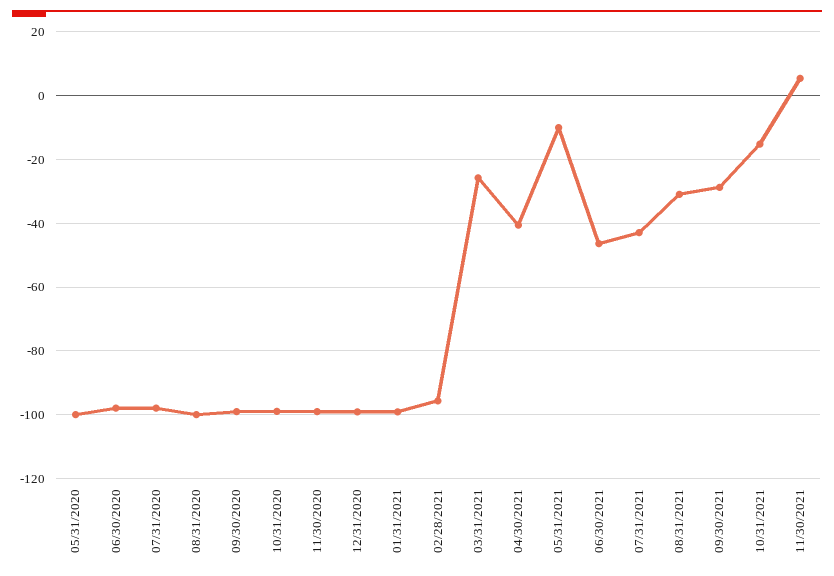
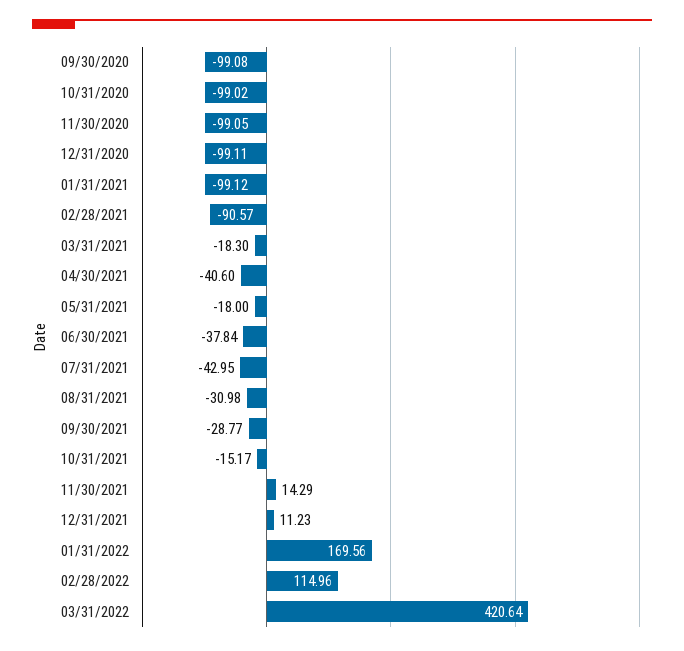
05/31/2020: -100 -> none
06/30/2020: -98 -> none
07/31/2020: -98 -> none
08/31/2020: -100 -> none
02/28/2021: -96 -> -90.57
03/31/2021: -26 -> -18.3
05/31/2021: -10 -> -18
06/30/2021: -46 -> -37.84
11/30/2021: 6 -> 14.29
12/31/2021: none -> 11.23
01/31/2022: none -> 169.56
02/28/2022: none -> 114.96
03/31/2022: none -> 420.64

